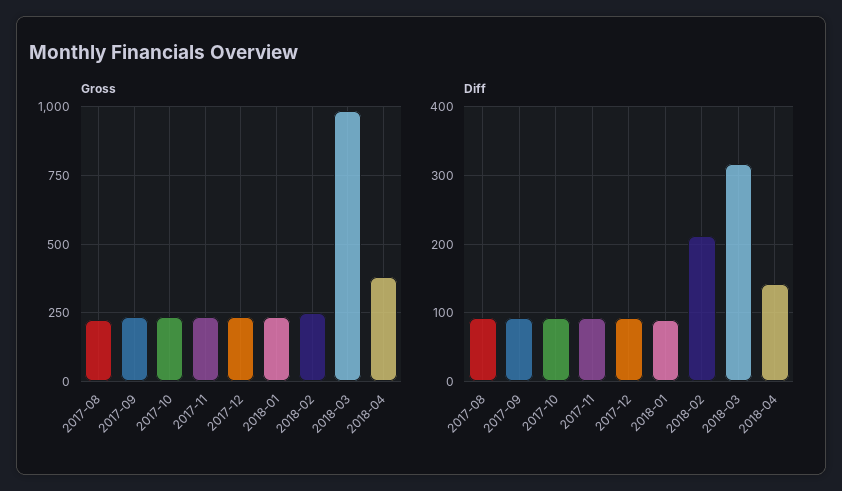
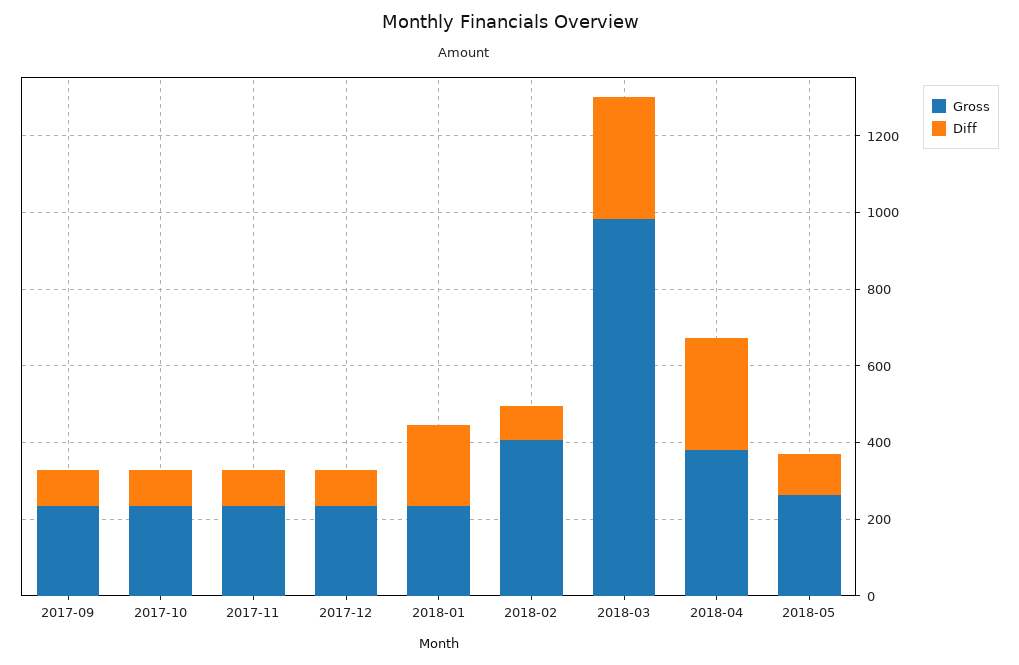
Gross, 2017-08: 225 -> none
Gross, 2018-02: 250 -> 400
Diff, 2017-08: 90 -> none
Diff, 2018-01: 90 -> 200
Diff, 2018-02: 210 -> 100
Diff, 2018-04: 140 -> 300
Gross, 2018-05: none -> 250
Diff, 2018-05: none -> 100

